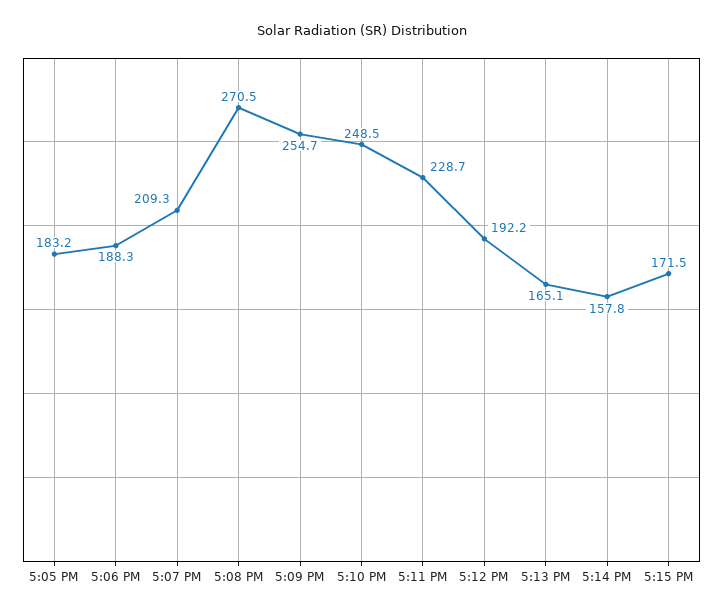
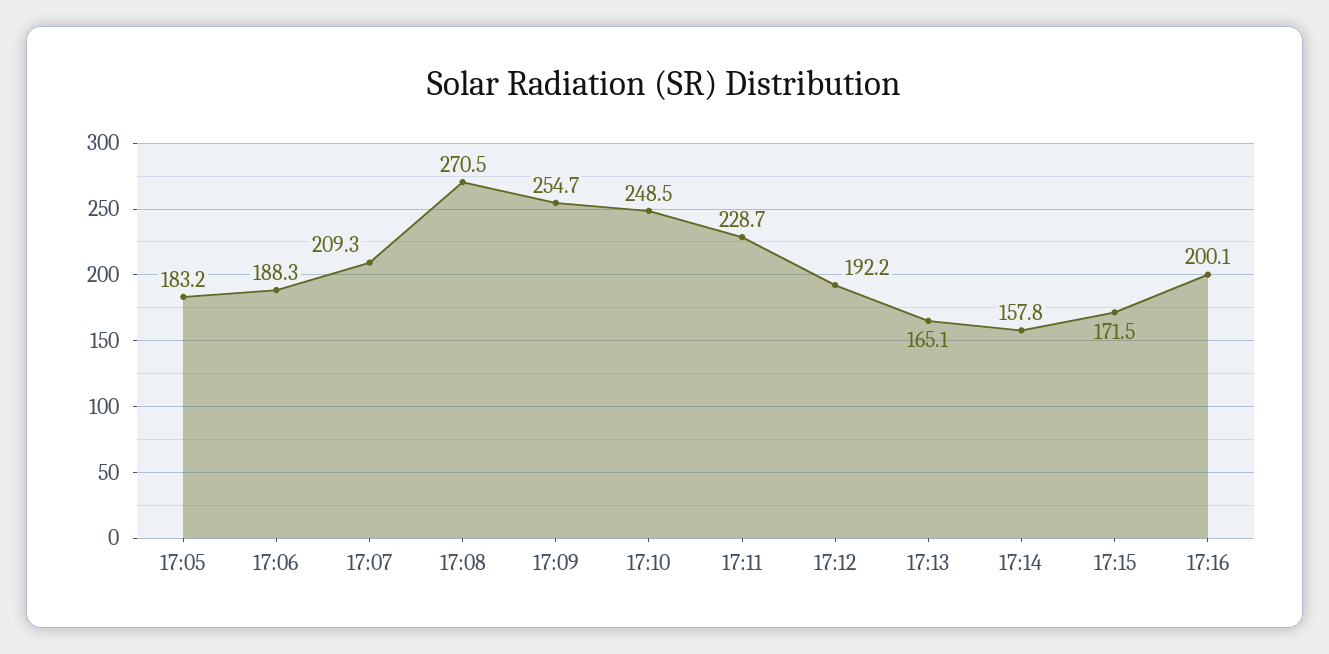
17:16: none -> 200.1

